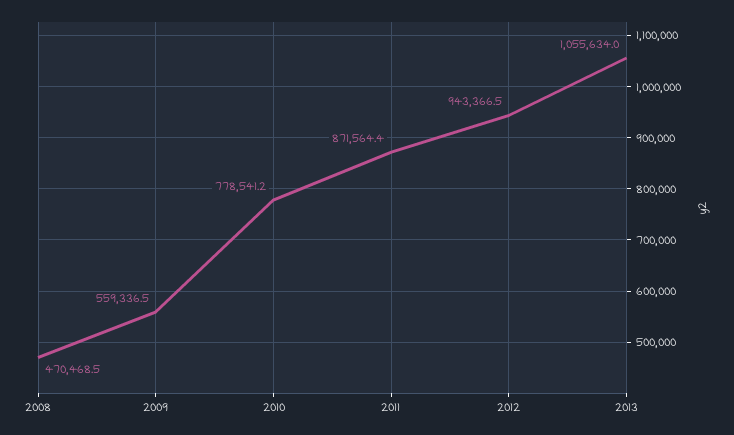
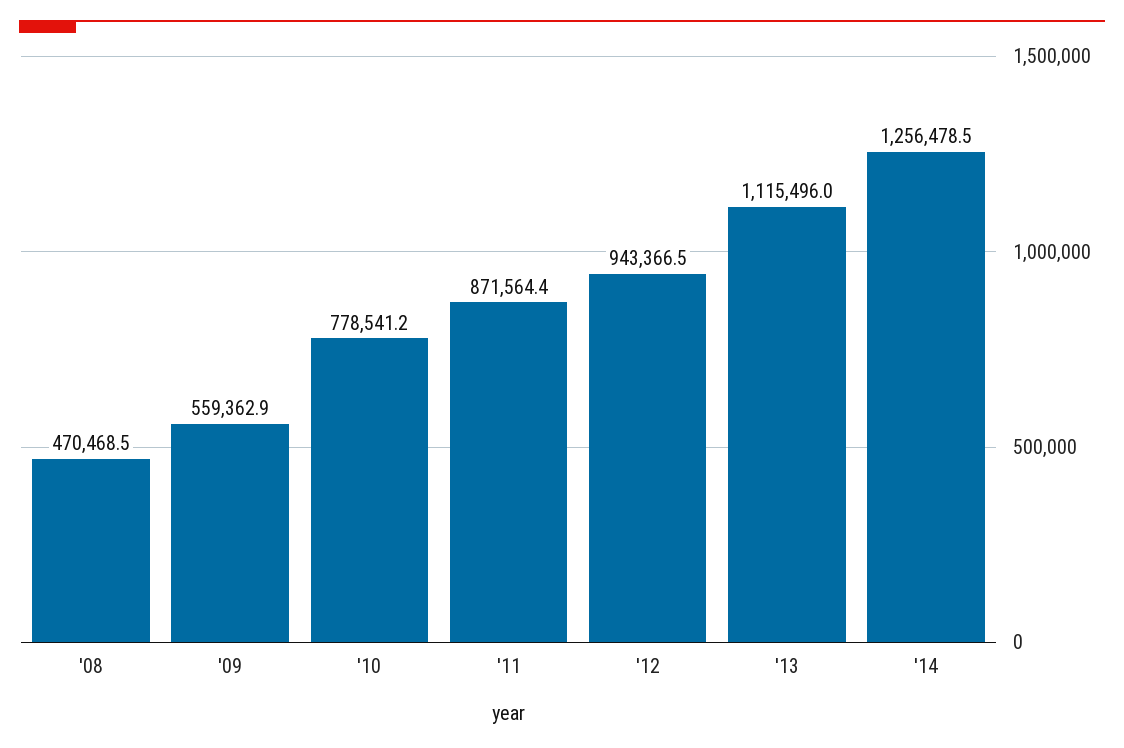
2009: 559336.5 -> 559362.9
2013: 1055634 -> 1115496
'14: none -> 1256478.5

